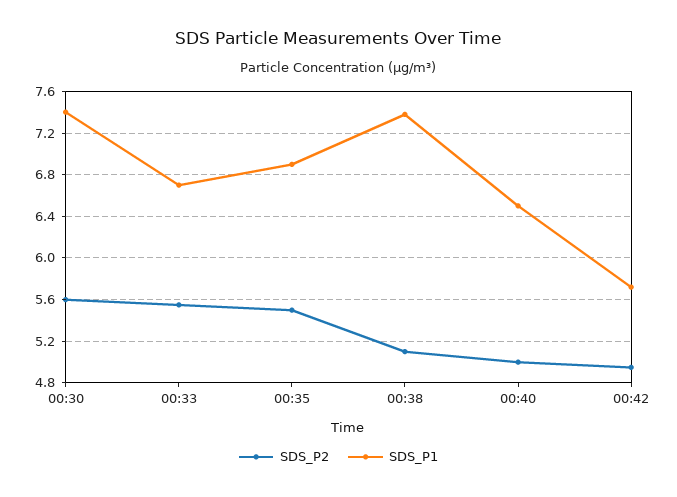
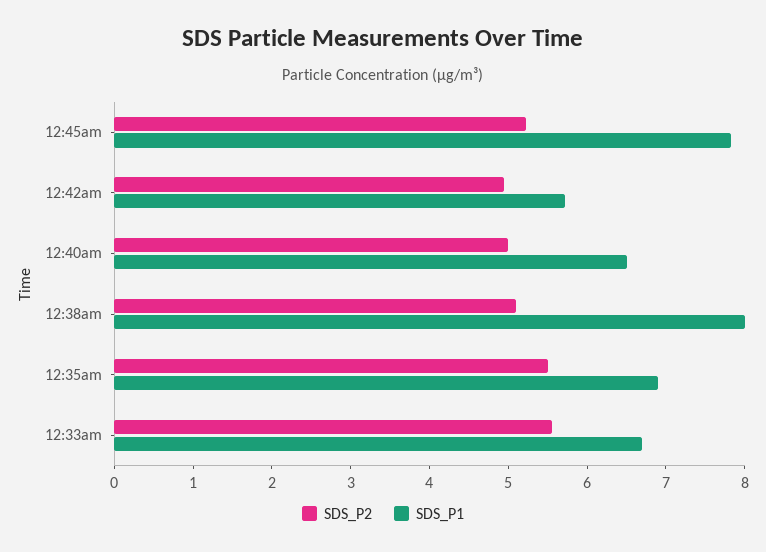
SDS_P2, 00:30: 5.6 -> none
SDS_P1, 00:30: 7.4 -> none
SDS_P1, 00:38: 7.4 -> 8
SDS_P2, 12:45am: none -> 5.2
SDS_P1, 12:45am: none -> 7.8

